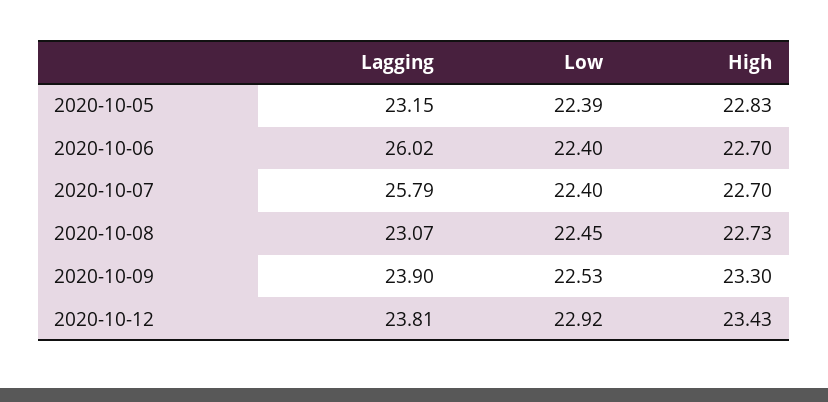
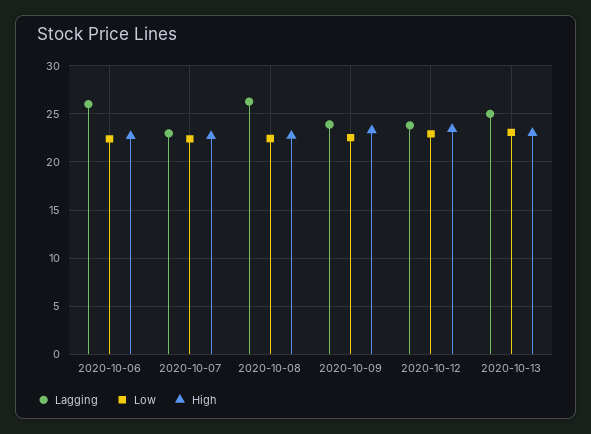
Lagging, 2020-10-05: 23.15 -> none
Low, 2020-10-05: 22.39 -> none
High, 2020-10-05: 22.83 -> none
Lagging, 2020-10-07: 25.79 -> 23
Lagging, 2020-10-08: 23.07 -> 26
Lagging, 2020-10-13: none -> 25
Low, 2020-10-13: none -> 23
High, 2020-10-13: none -> 23

